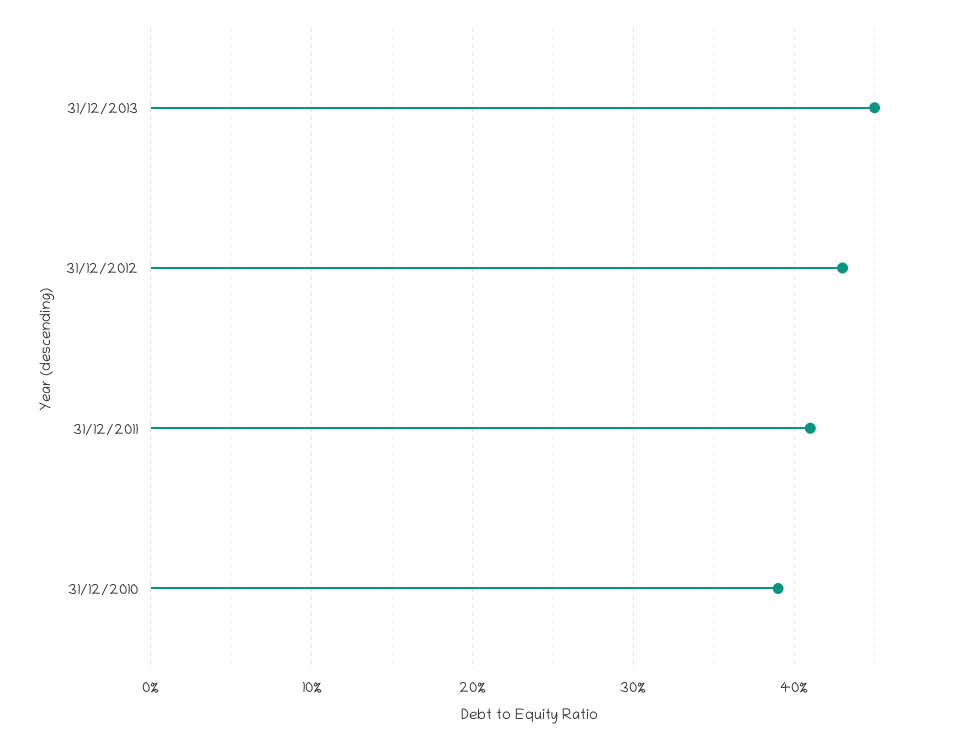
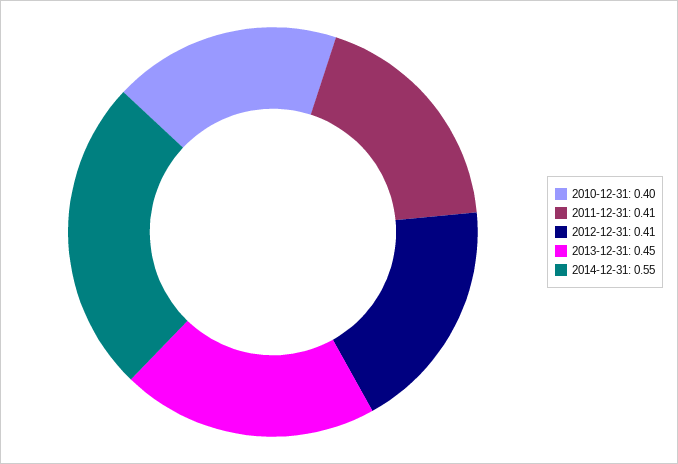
31/12/2012: 0.43 -> 0.41
31/12/2010: 0.39 -> 0.4
2014-12-31: none -> 0.55

